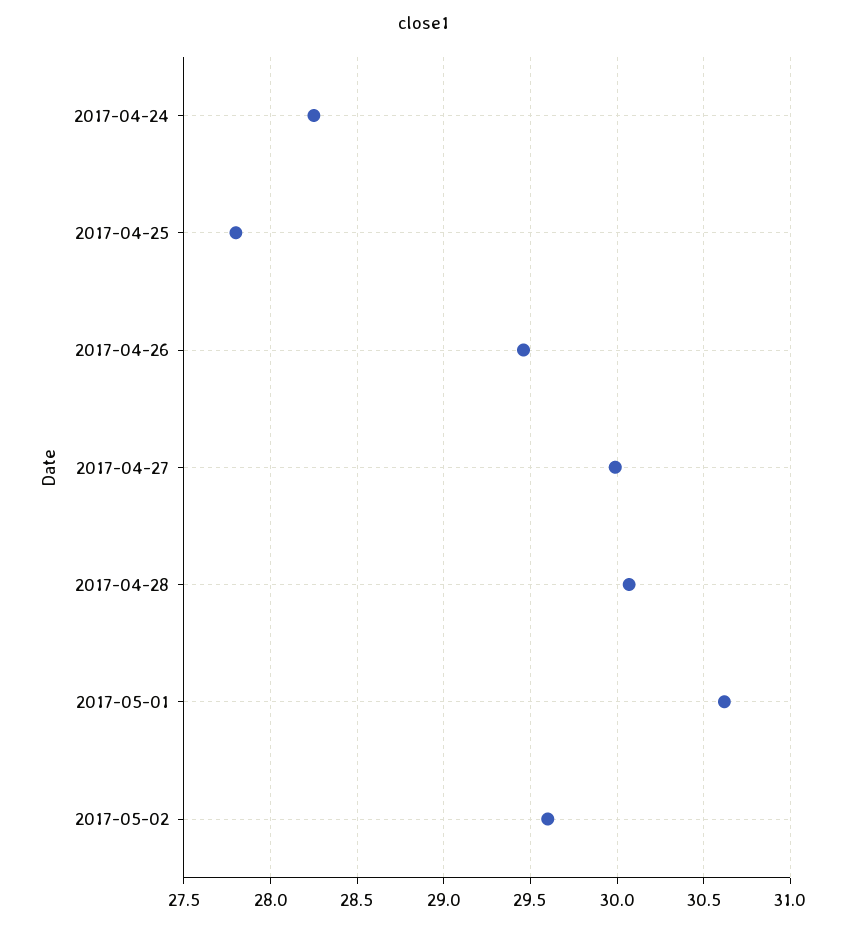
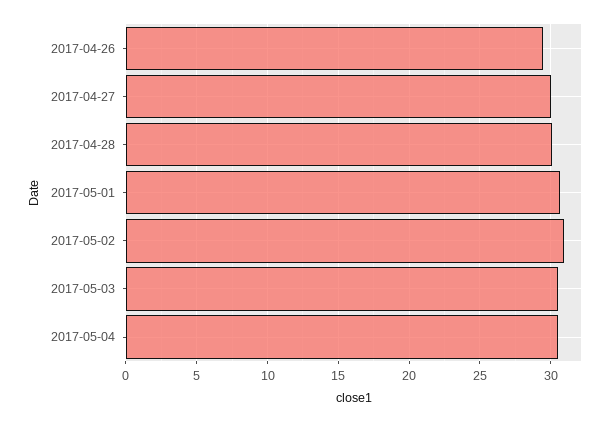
2017-04-24: 28.25 -> none
2017-04-25: 27.8 -> none
2017-05-02: 29.6 -> 31
2017-05-03: none -> 30.5
2017-05-04: none -> 30.5

